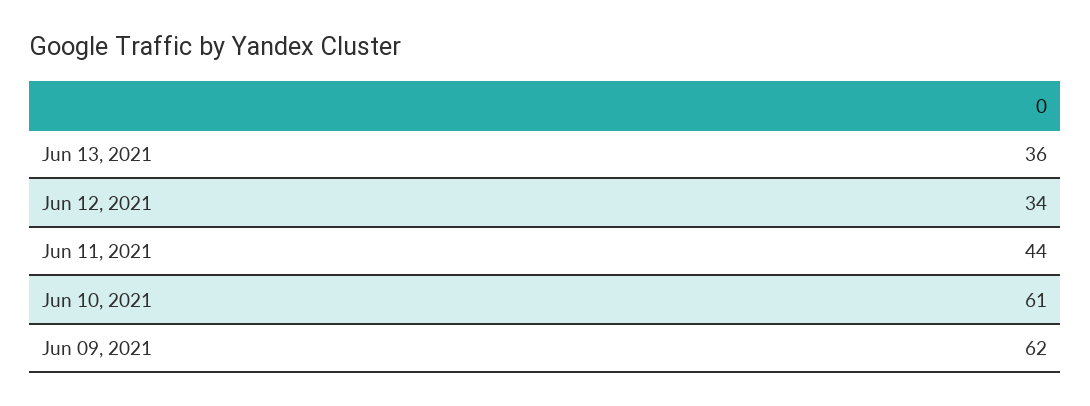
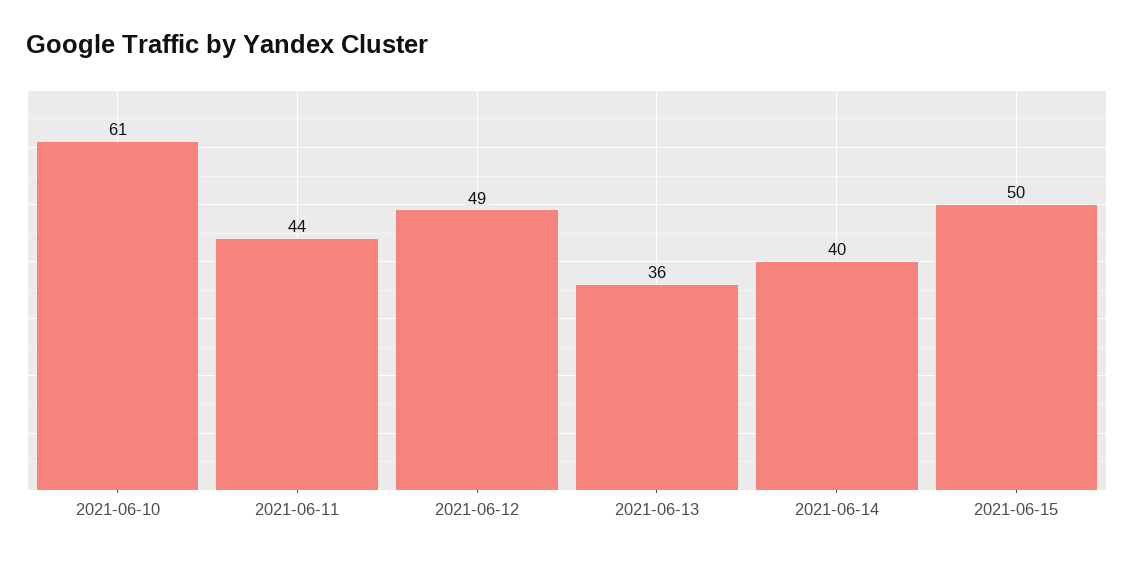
Jun 12, 2021: 34 -> 49
Jun 09, 2021: 62 -> none
2021-06-14: none -> 40
2021-06-15: none -> 50

